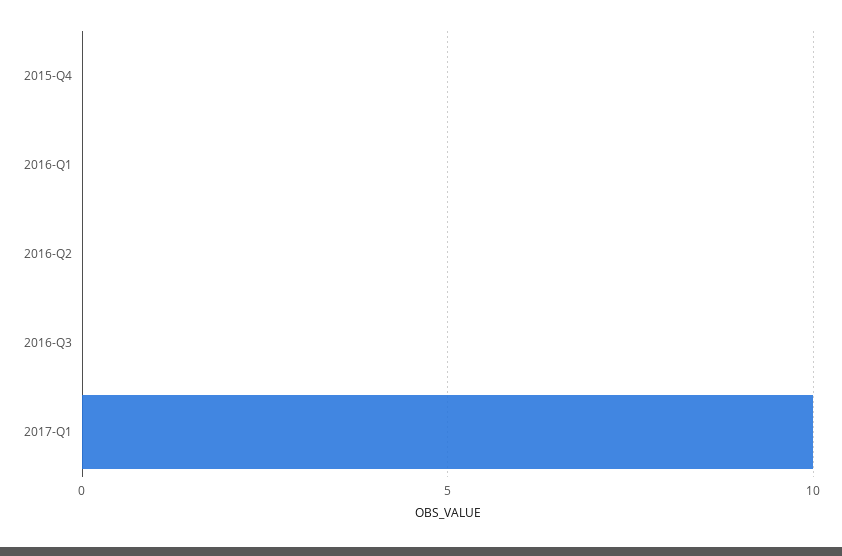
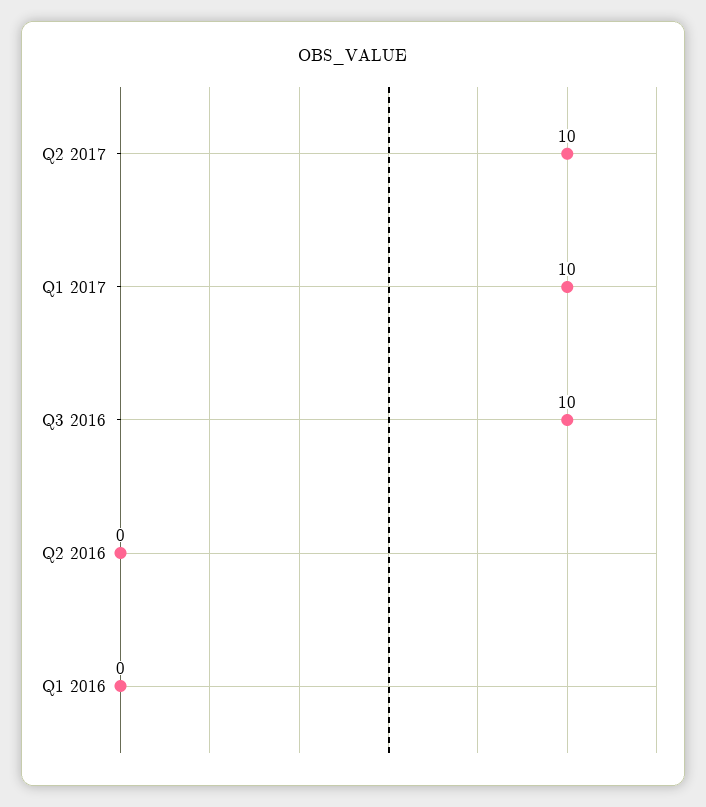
2015-Q4: 0 -> none
2016-Q3: 0 -> 10
Q2 2017: none -> 10

